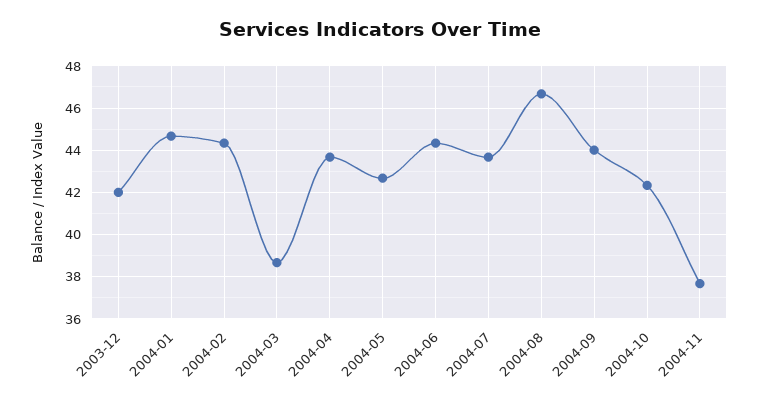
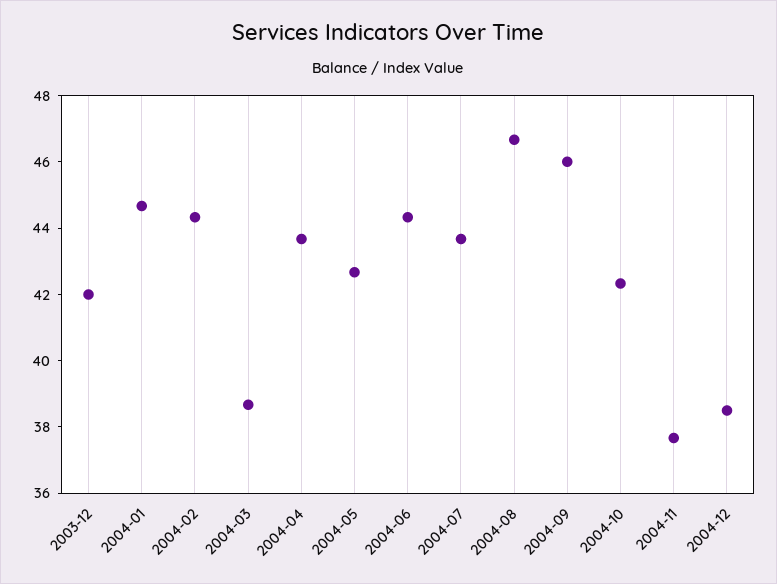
2004-09: 44 -> 46
2004-12: none -> 38.5

